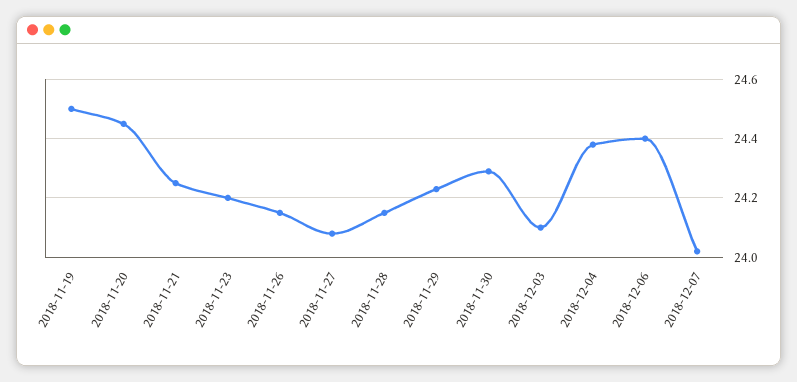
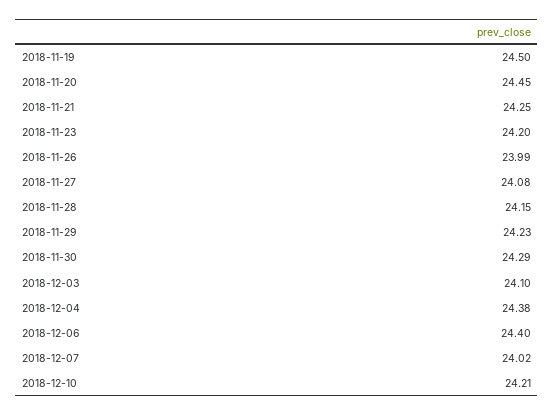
2018-11-26: 24.15 -> 23.99
2018-12-10: none -> 24.21

